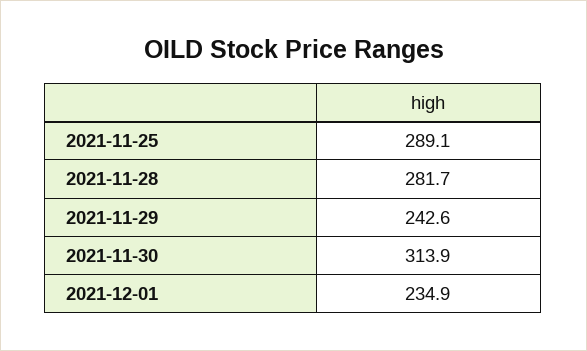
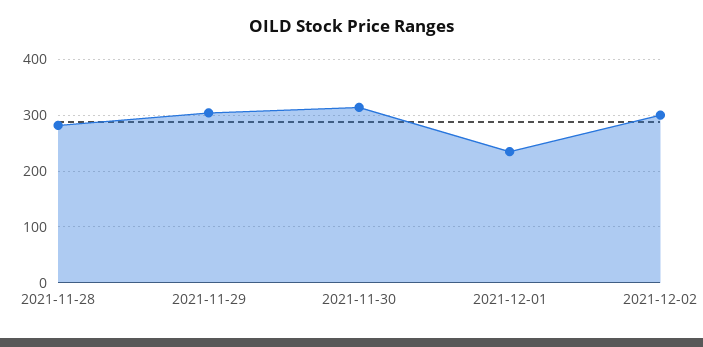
2021-11-25: 289.1 -> none
2021-11-29: 242.6 -> 300
2021-12-02: none -> 300

